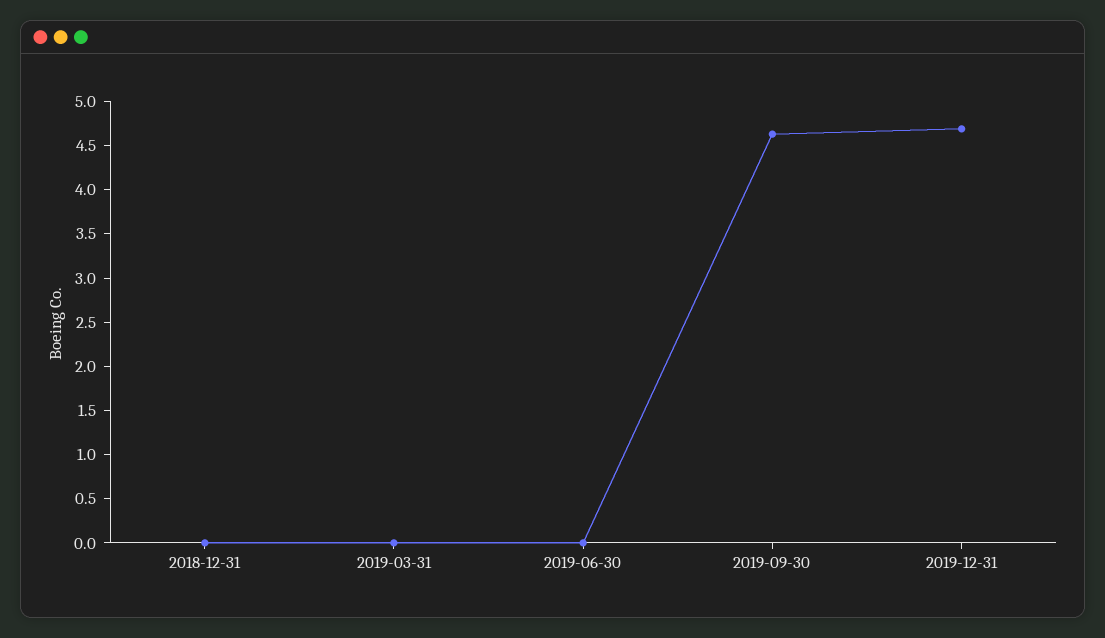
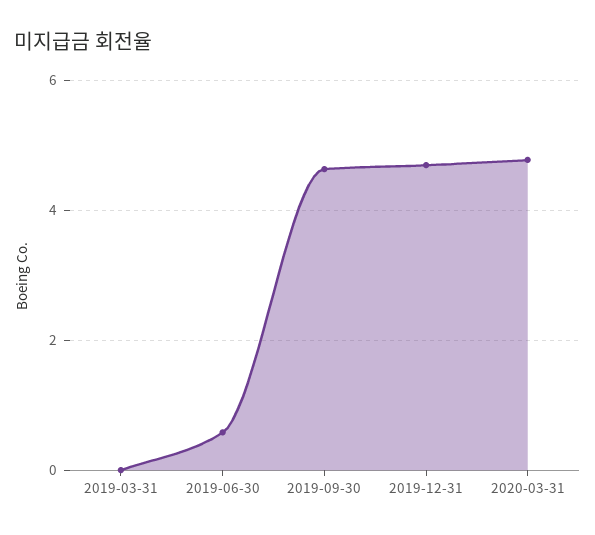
2018-12-31: 0 -> none
2019-06-30: 0 -> 0.6
2020-03-31: none -> 4.8

